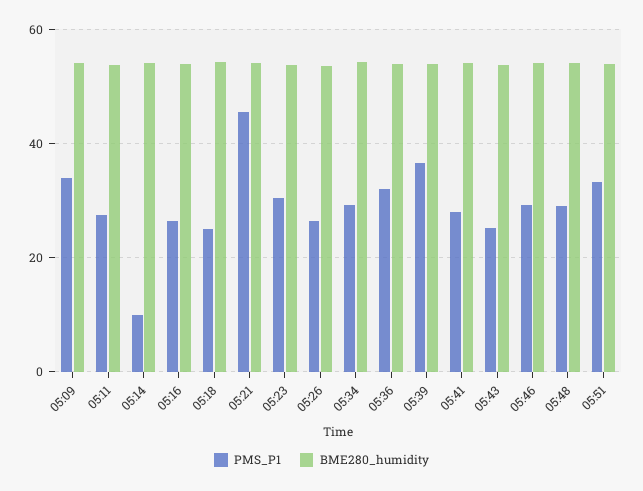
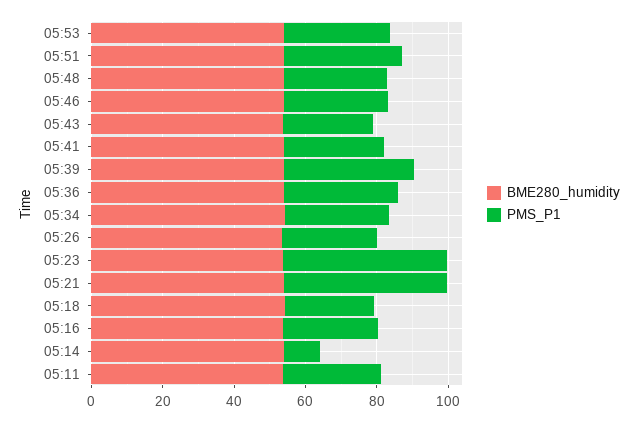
PMS_P1, 05:09: 34 -> none
BME280_humidity, 05:09: 54 -> none
PMS_P1, 05:23: 30 -> 45
BME280_humidity, 05:53: none -> 55
PMS_P1, 05:53: none -> 30

